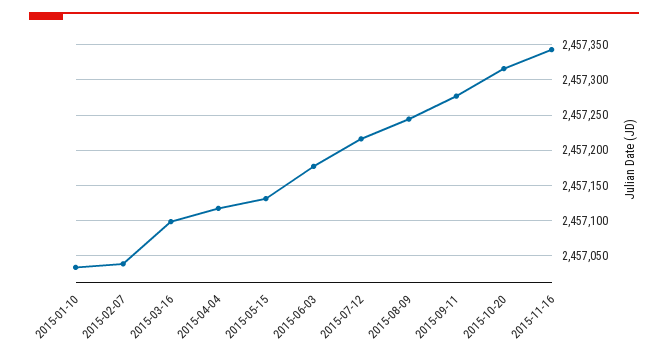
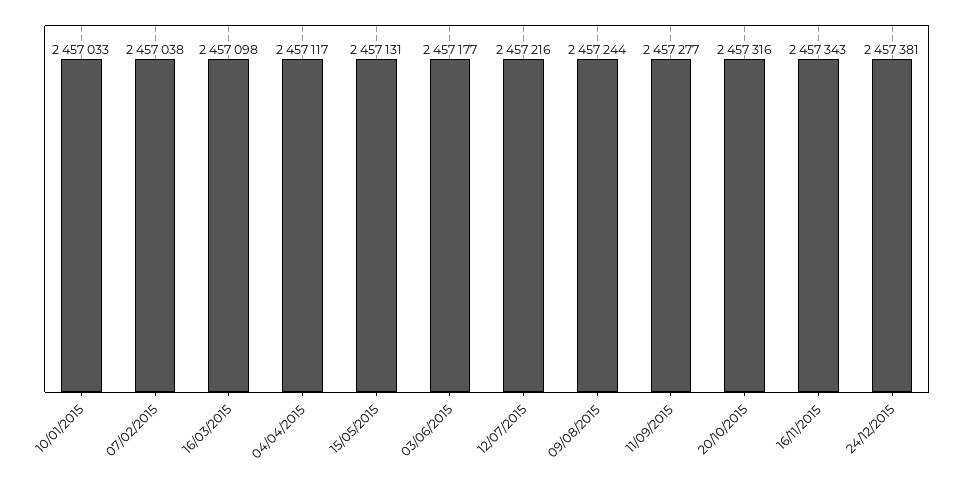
24/12/2015: none -> 2457381

